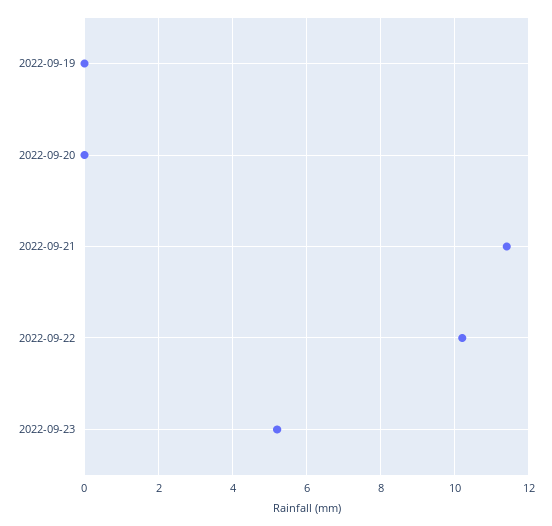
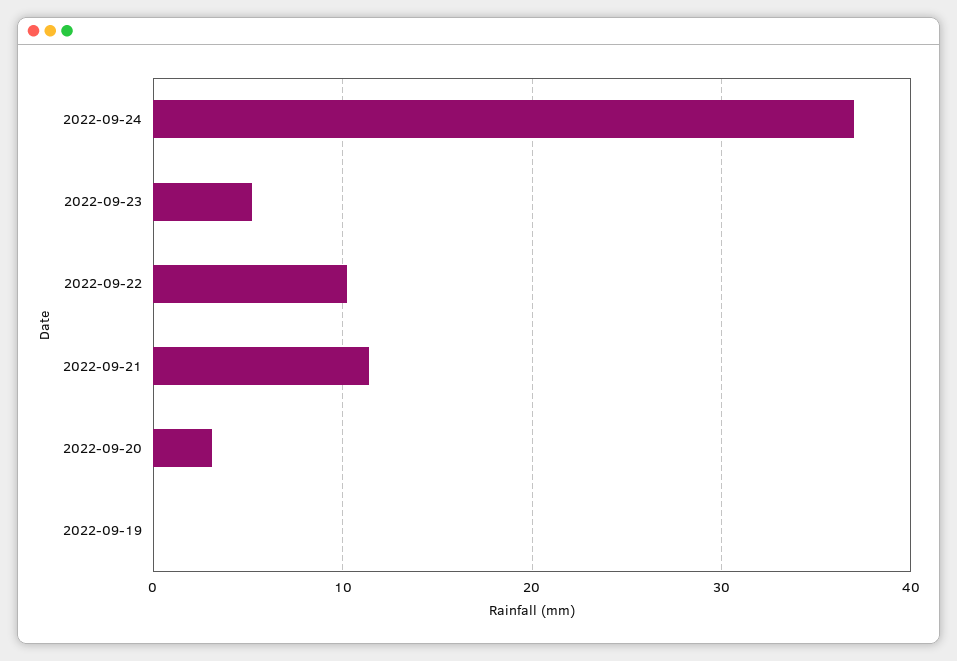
2022-09-20: 0 -> 3
2022-09-24: none -> 37

